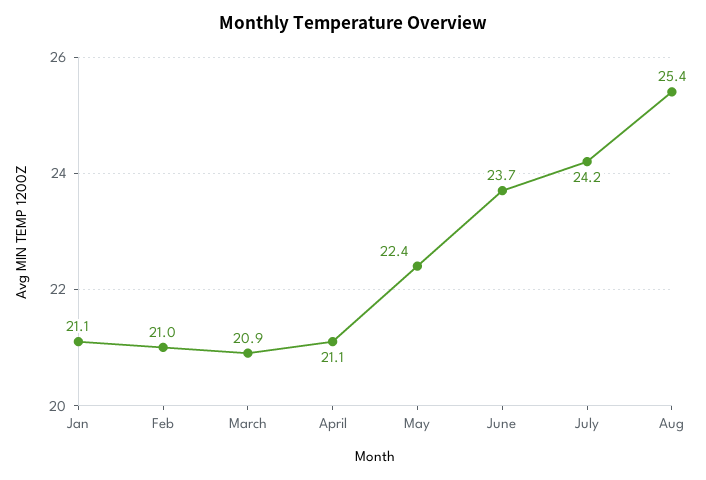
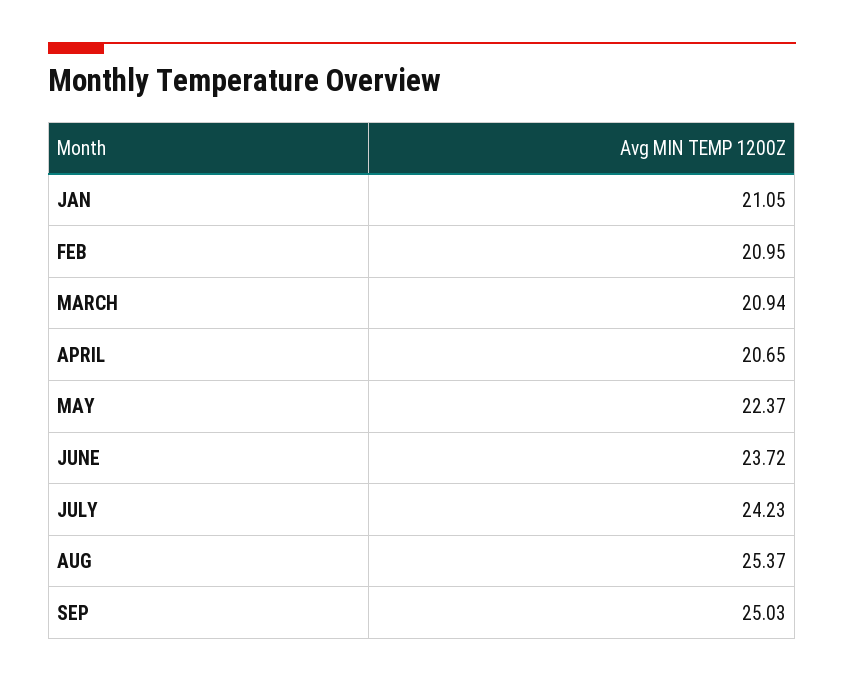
April: 21.1 -> 20.65
SEP: none -> 25.03

